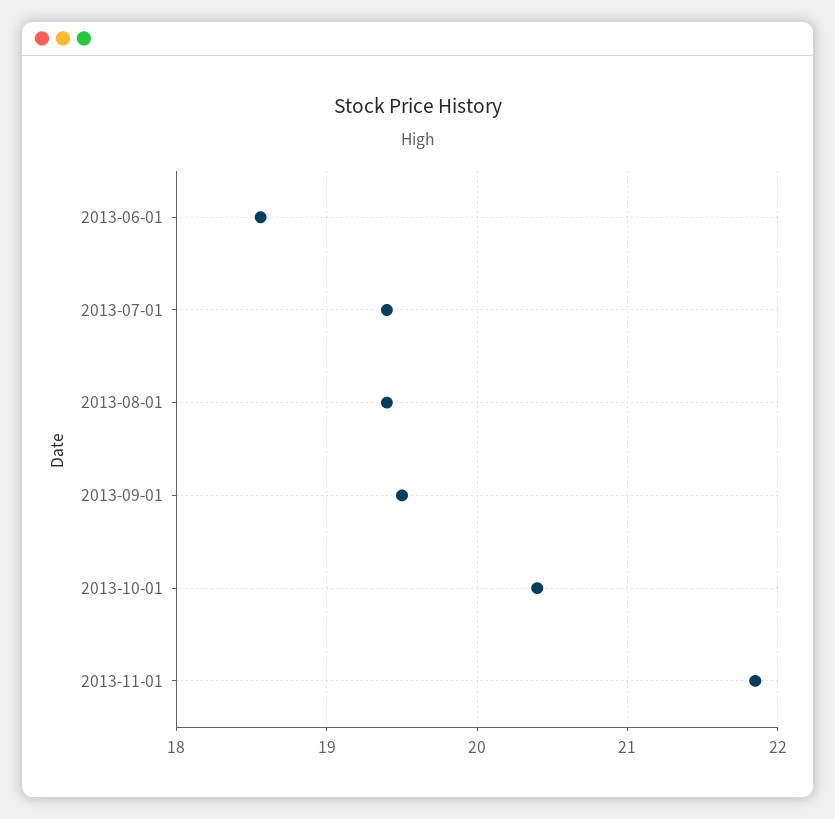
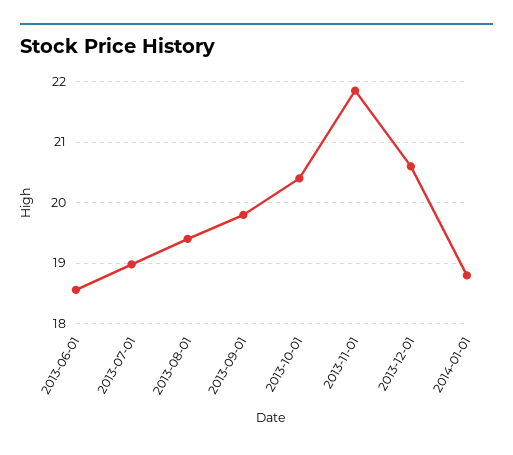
2013-07-01: 19.4 -> 19
2013-09-01: 19.5 -> 19.8
2013-12-01: none -> 20.6
2014-01-01: none -> 18.8

